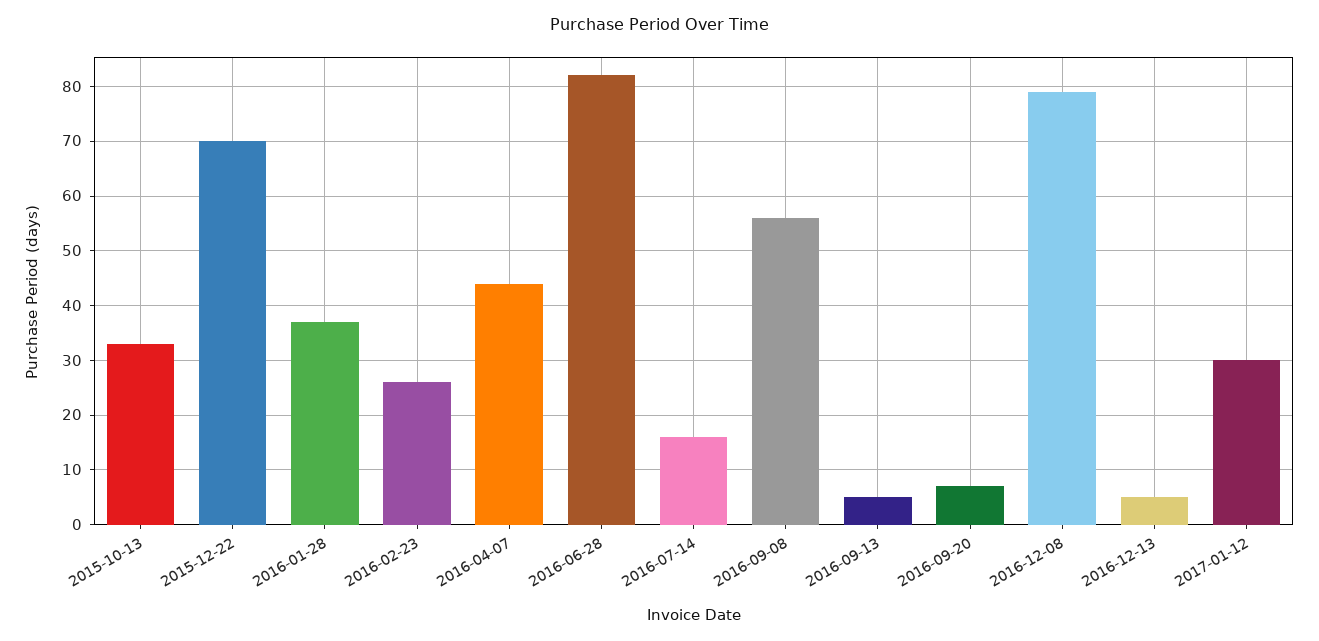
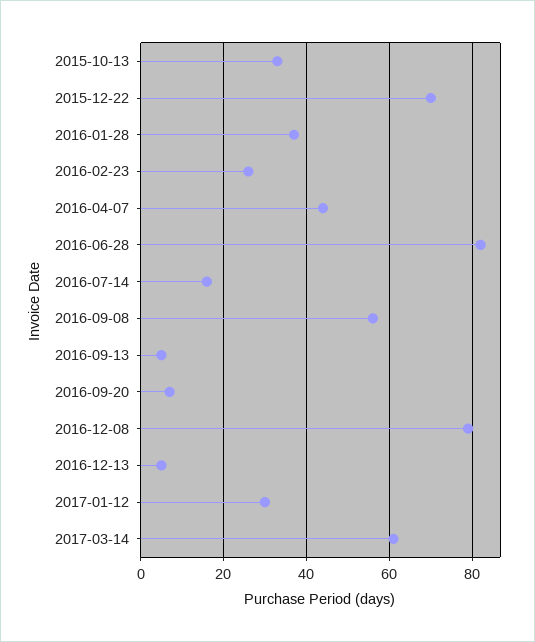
2017-03-14: none -> 60

